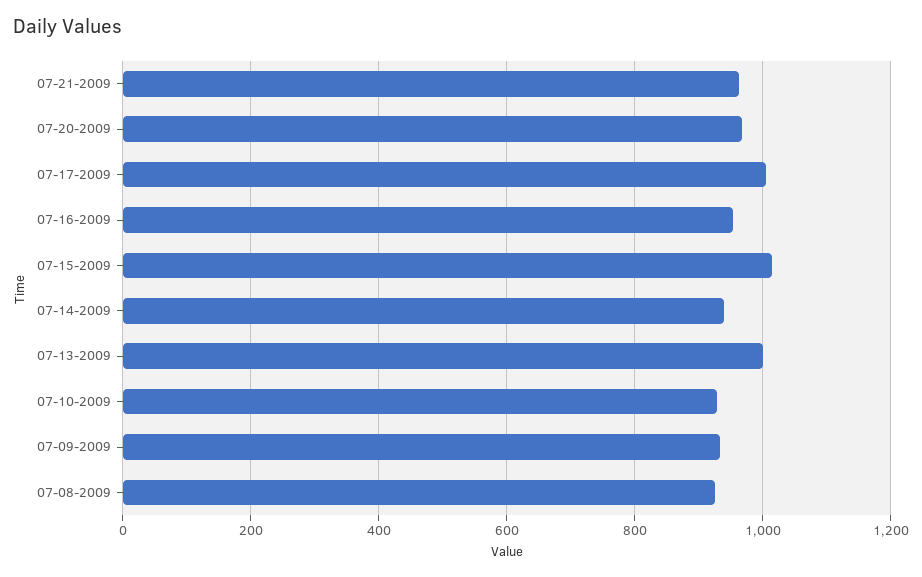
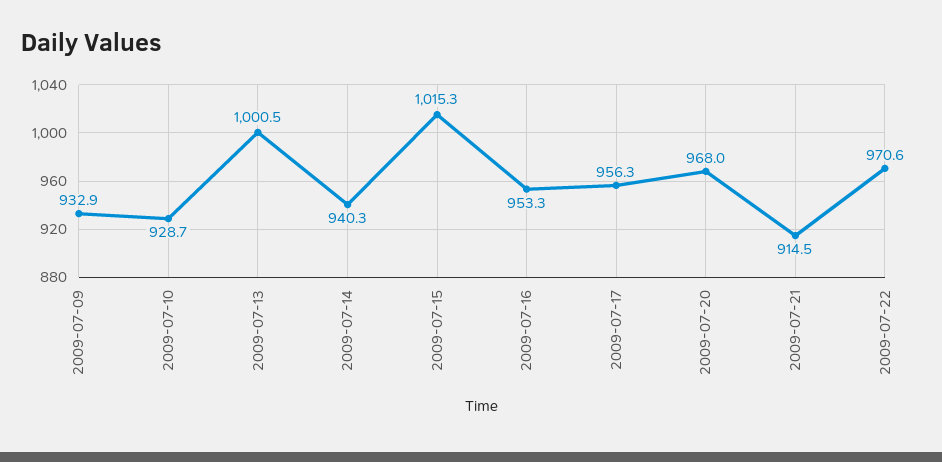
07-21-2009: 960 -> 914.5
07-17-2009: 1000 -> 956.3
07-08-2009: 920 -> none
2009-07-22: none -> 970.6

